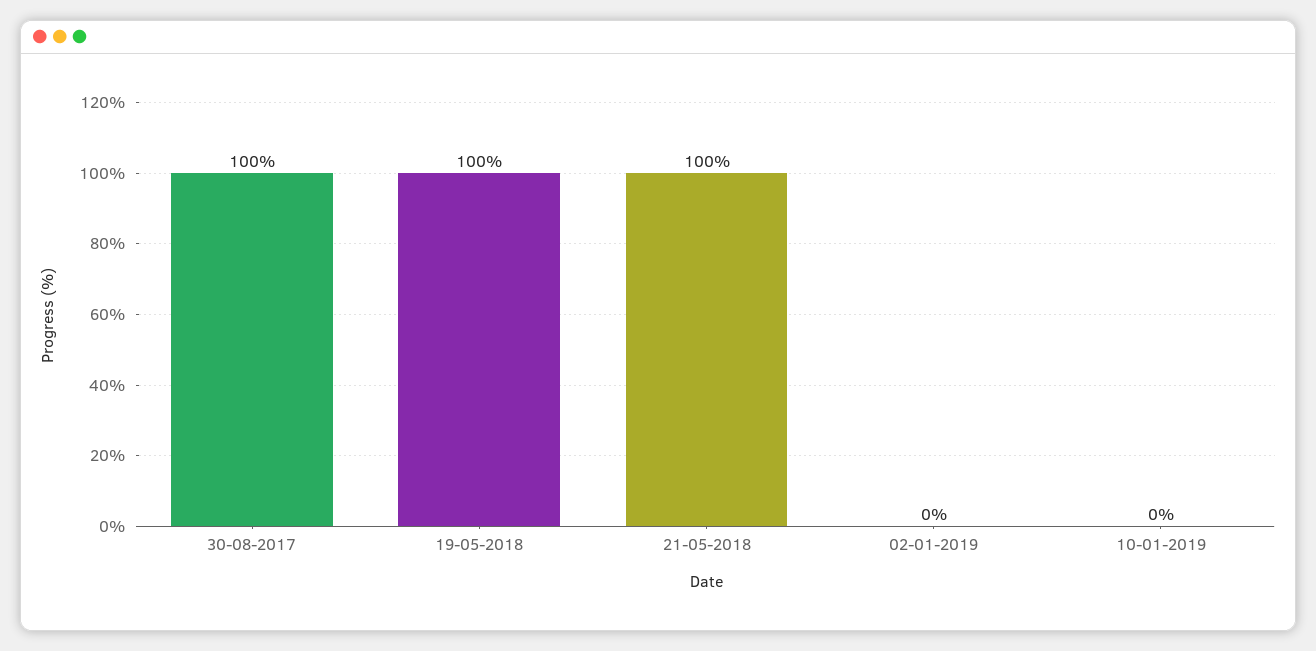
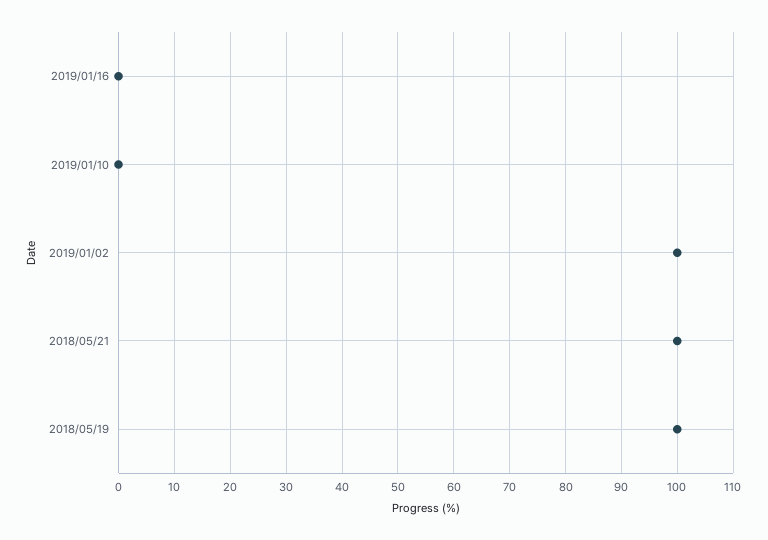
30-08-2017: 100 -> none
02-01-2019: 0 -> 100
2019/01/16: none -> 0

